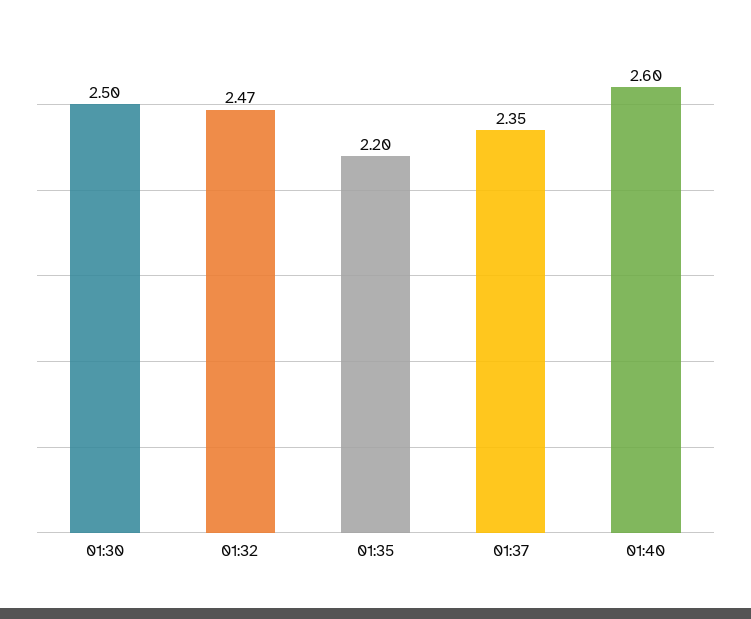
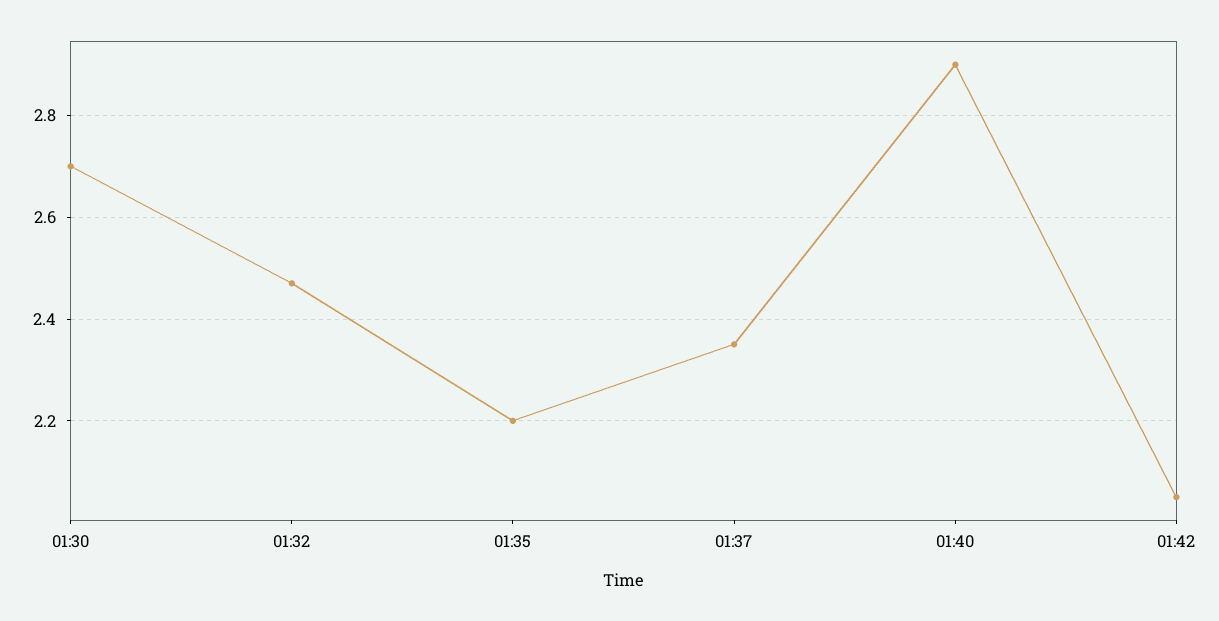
01:30: 2.5 -> 2.7
01:40: 2.6 -> 2.9
01:42: none -> 2.05

